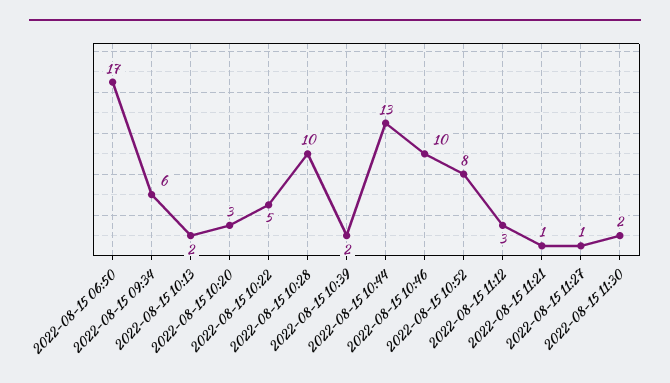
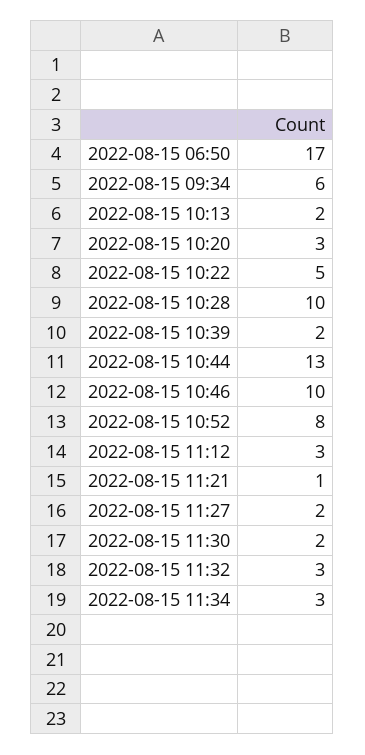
2022-08-15 11:27: 1 -> 2
2022-08-15 11:32: none -> 3
2022-08-15 11:34: none -> 3

